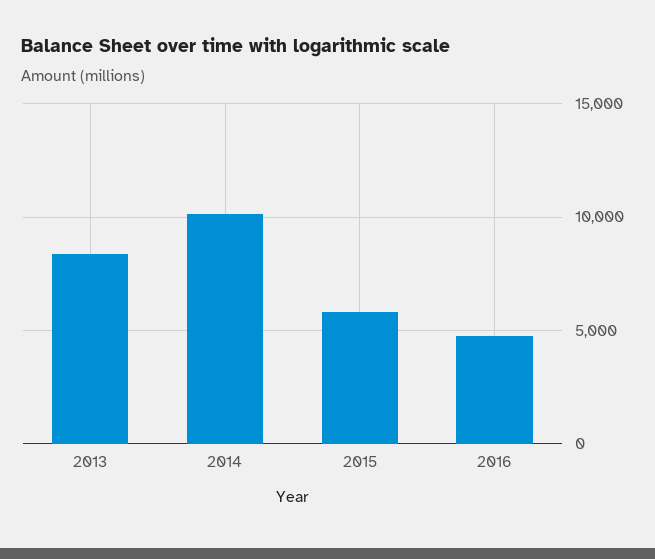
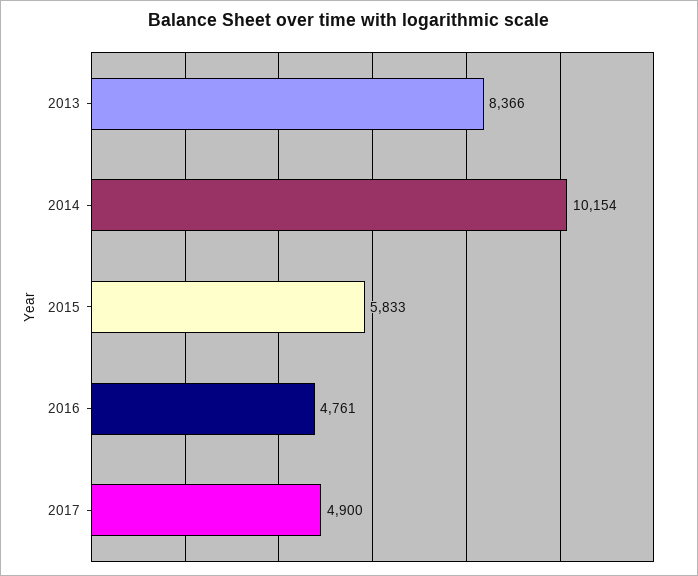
2017: none -> 4900

